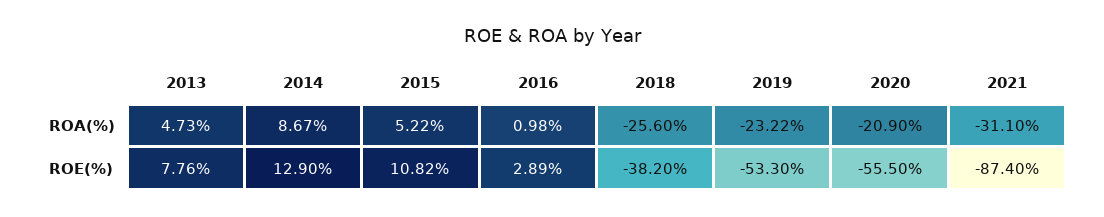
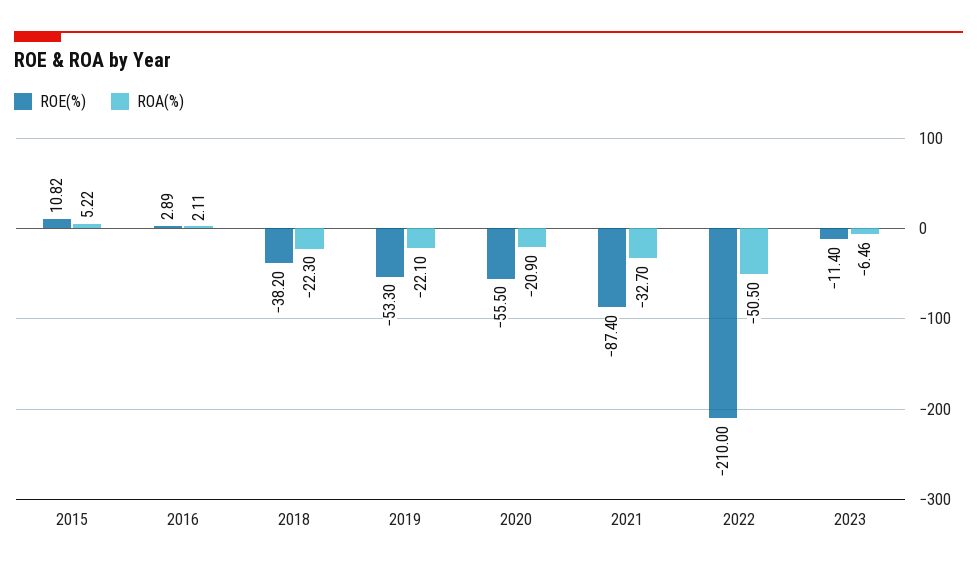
ROA(%), 2013: 4.73 -> none
ROA(%), 2014: 8.67 -> none
ROA(%), 2016: 0.98 -> 2.11
ROA(%), 2018: -25.6 -> -22.3
ROA(%), 2019: -23.22 -> -22.1
ROA(%), 2021: -31.1 -> -32.7
ROE(%), 2013: 7.76 -> none
ROE(%), 2014: 12.9 -> none
ROE(%), 2022: none -> -210
ROA(%), 2022: none -> -50.5
ROE(%), 2023: none -> -11.4
ROA(%), 2023: none -> -6.46

